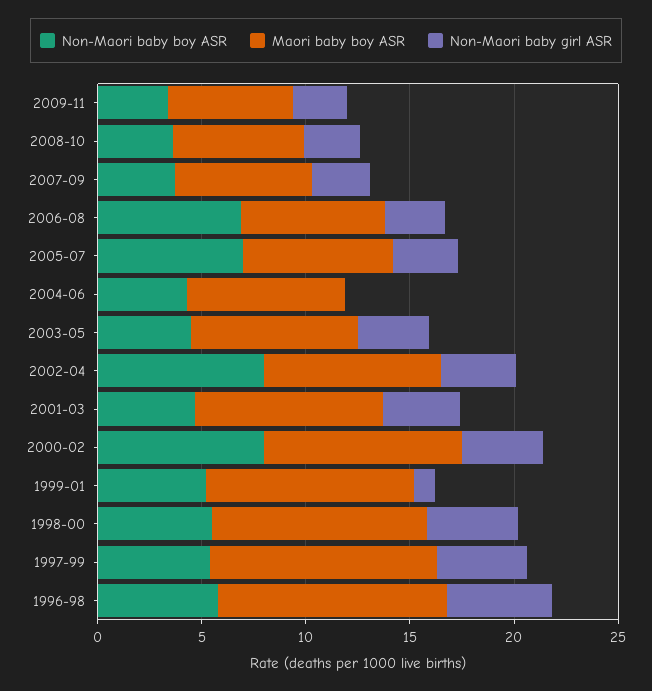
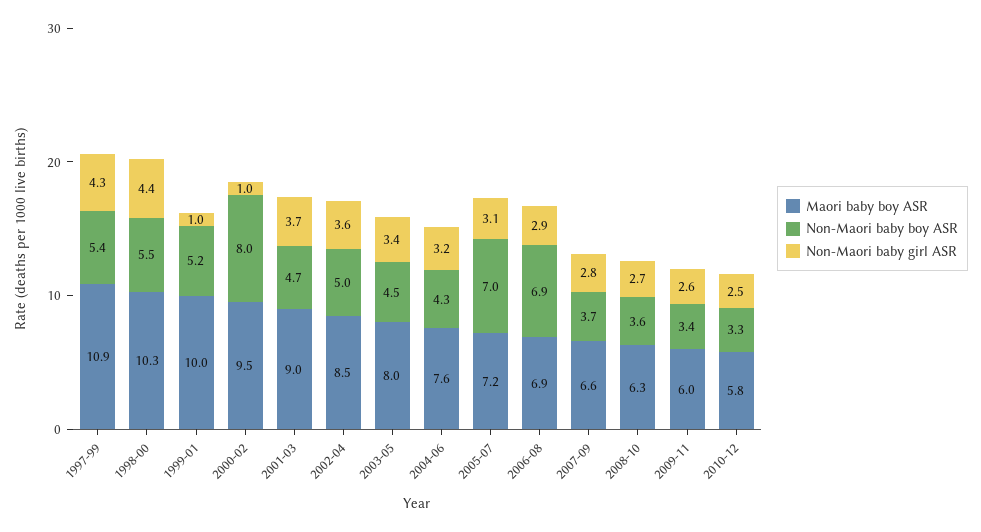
Non-Maori baby girl ASR, 2004-06: 0 -> 3.2
Non-Maori baby boy ASR, 2002-04: 8 -> 5
Non-Maori baby girl ASR, 2000-02: 4 -> 1
Non-Maori baby boy ASR, 1996-98: 6 -> none
Maori baby boy ASR, 1996-98: 11 -> none
Non-Maori baby girl ASR, 1996-98: 5 -> none
Maori baby boy ASR, 2010-12: none -> 5.8
Non-Maori baby boy ASR, 2010-12: none -> 3.3
Non-Maori baby girl ASR, 2010-12: none -> 2.5

